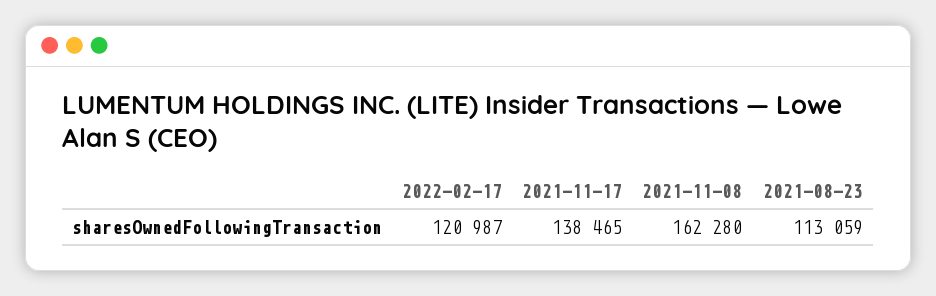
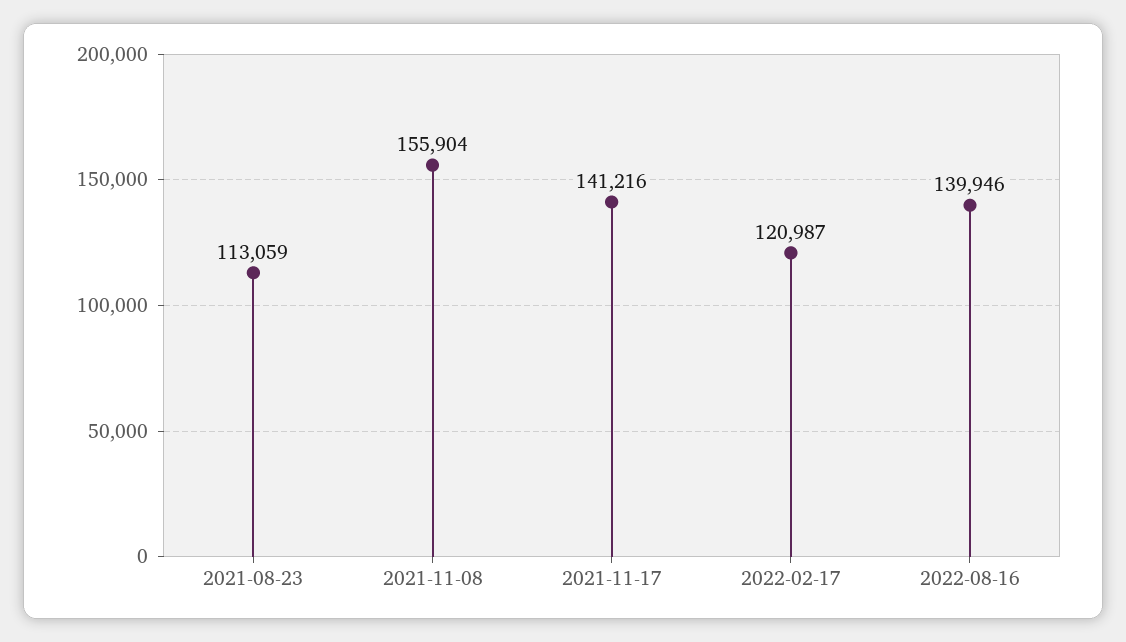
2021-11-17: 138465 -> 141216
2021-11-08: 162280 -> 155904
2022-08-16: none -> 139946

